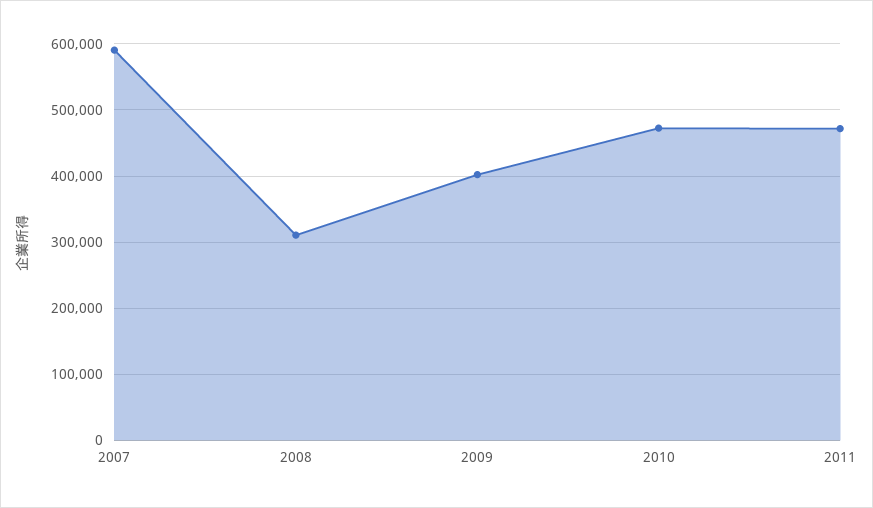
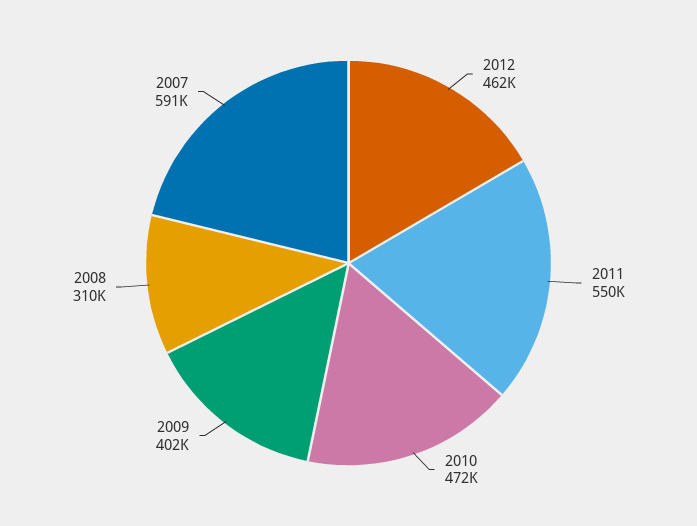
2011: 470000 -> 550000
2012: none -> 462000

